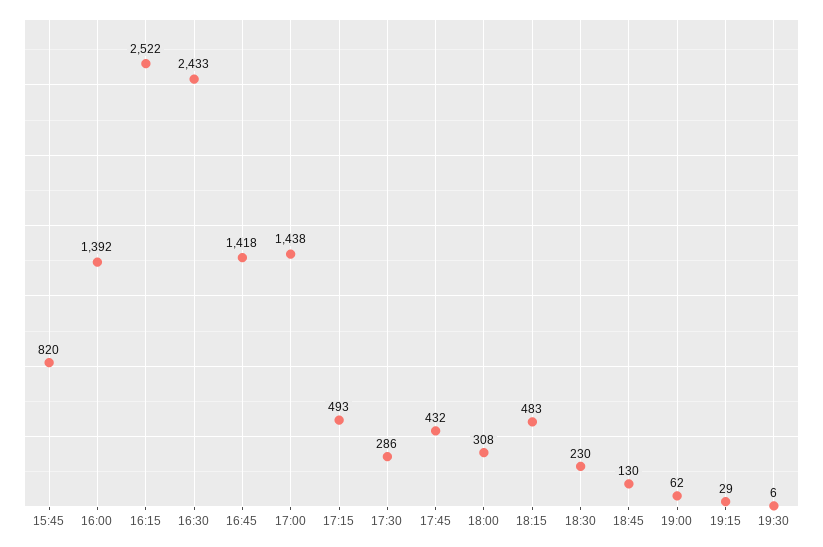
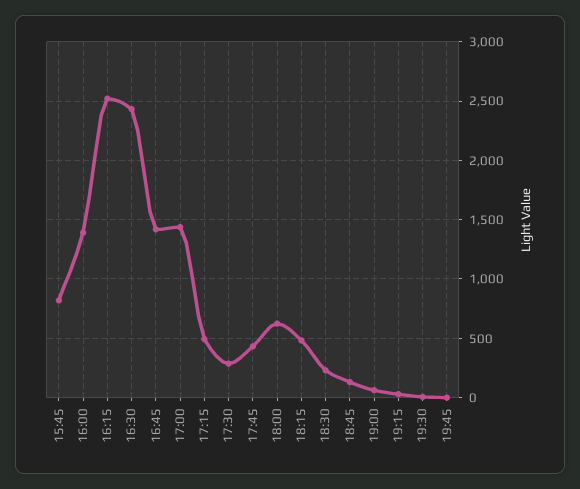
18:00: 308 -> 600
19:45: none -> 0

